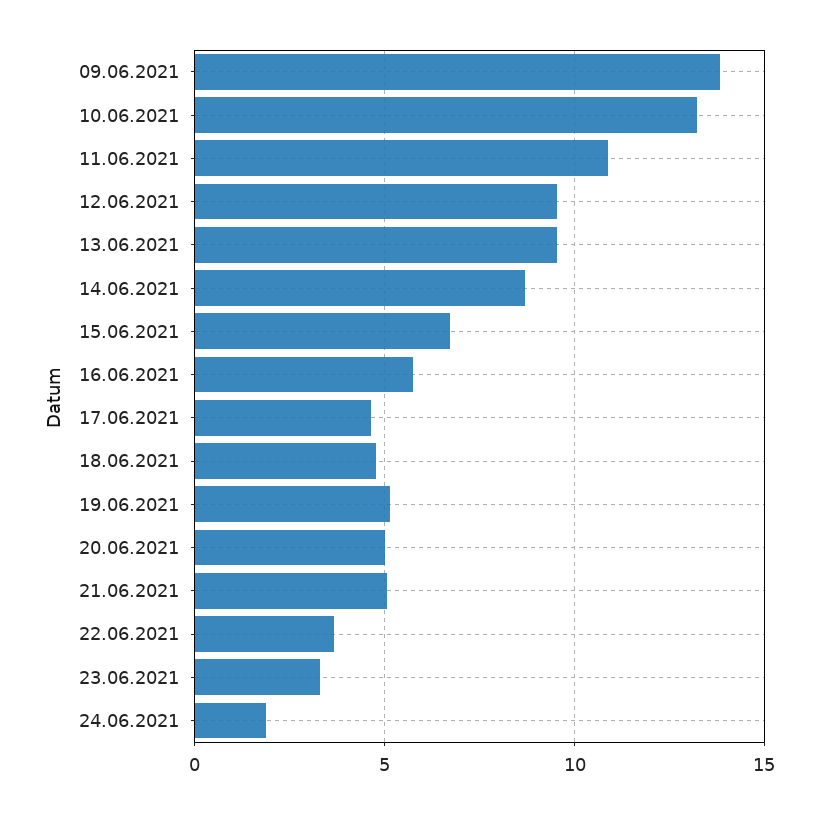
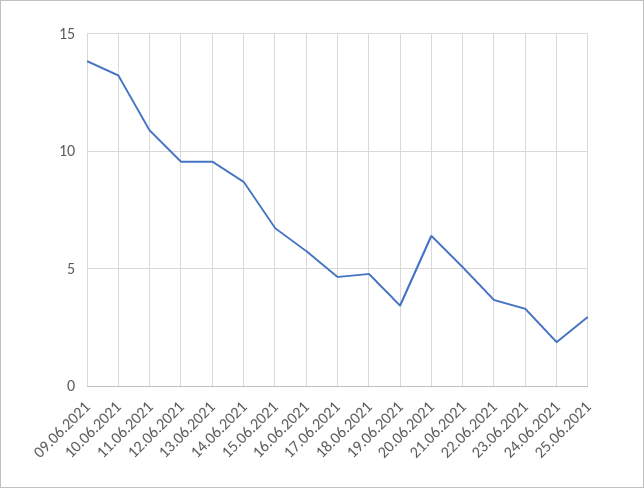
19.06.2021: 5 -> 3.5
20.06.2021: 5 -> 6.5
25.06.2021: none -> 3

